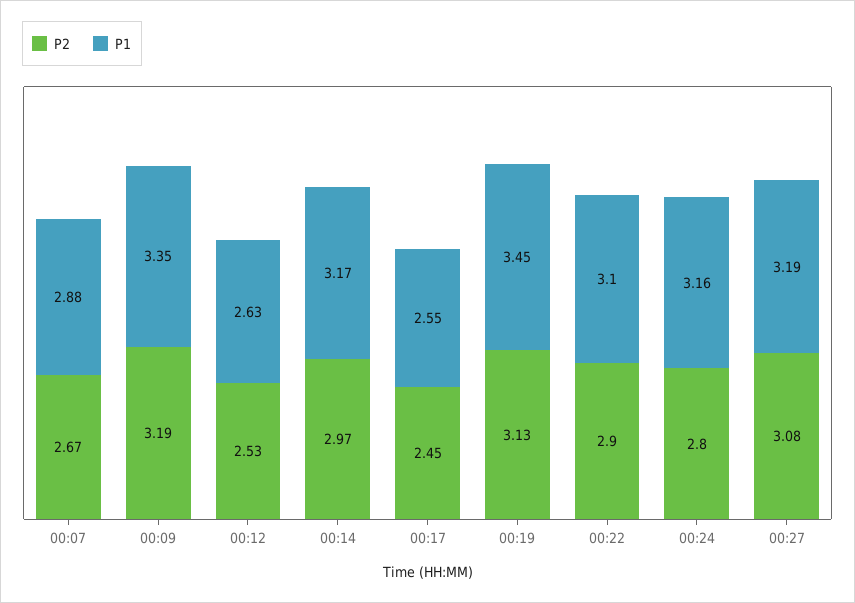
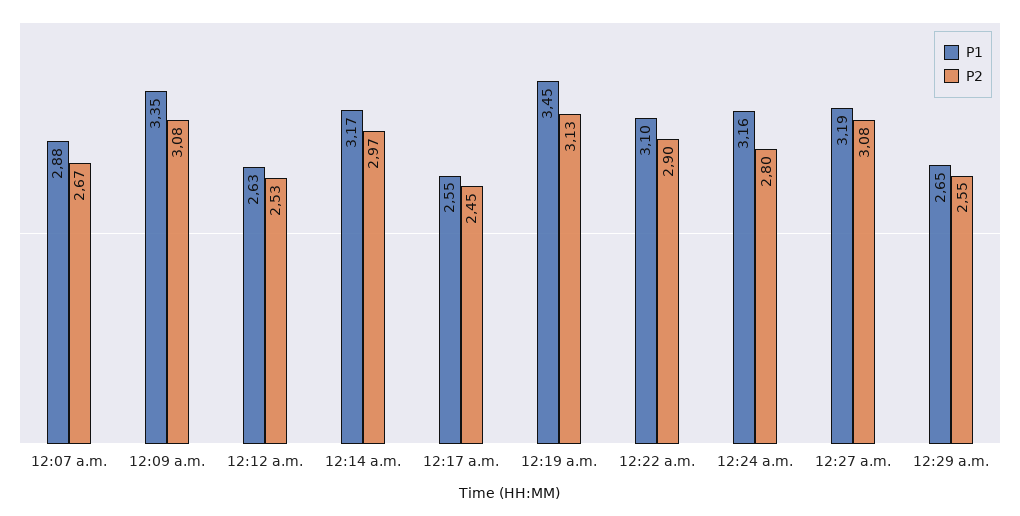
P2, 00:09: 3.19 -> 3.08
P1, 12:29 a.m.: none -> 2.65
P2, 12:29 a.m.: none -> 2.55

